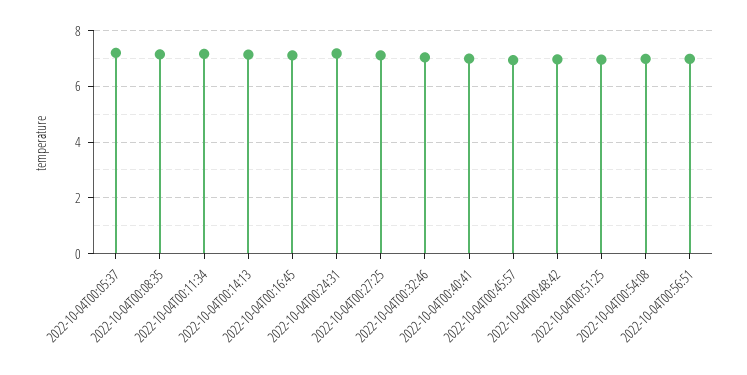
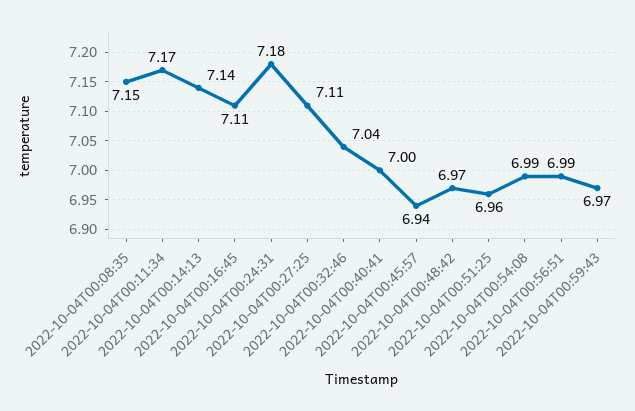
2022-10-04T00:05:37: 7.25 -> none
2022-10-04T00:59:43: none -> 6.97

